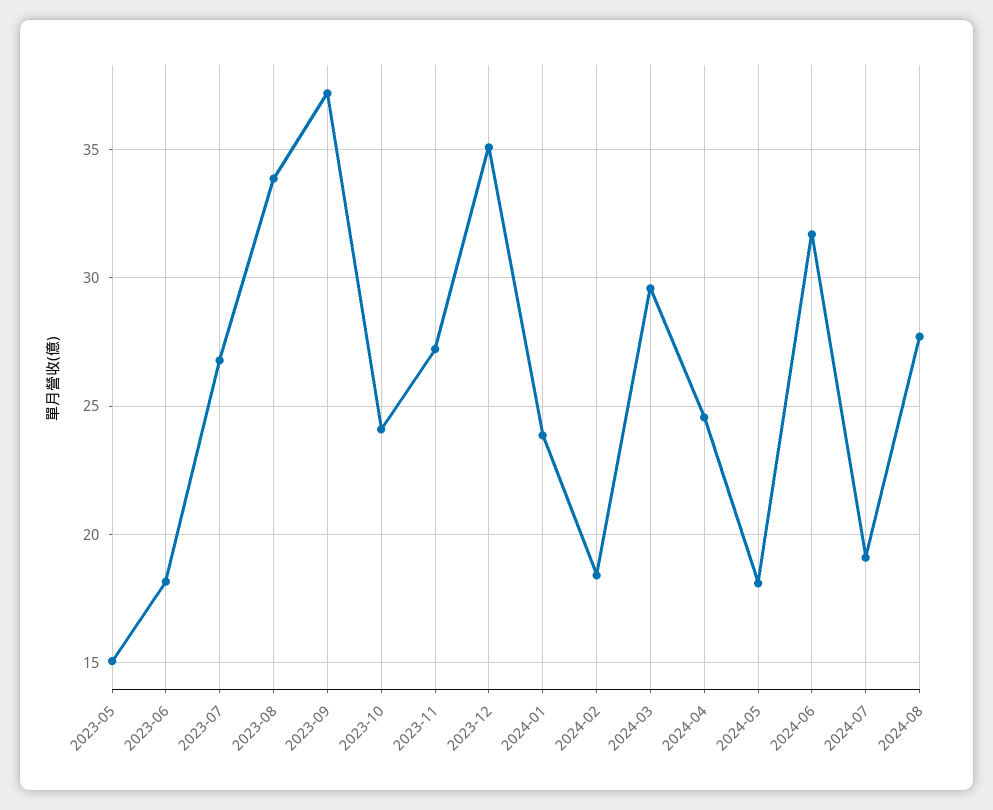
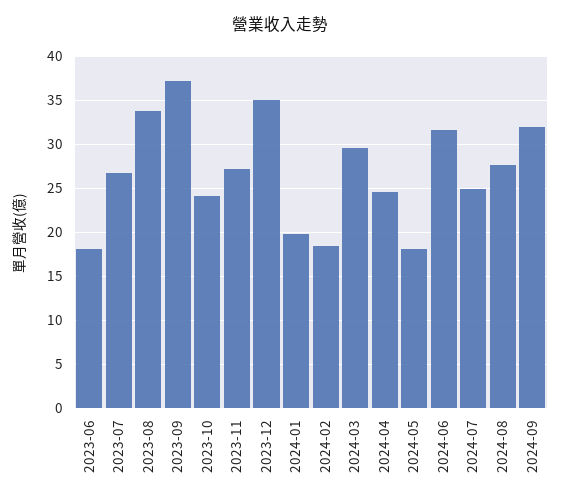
2023-05: 15 -> none
2024-01: 24 -> 20
2024-07: 19 -> 25
2024-09: none -> 32

